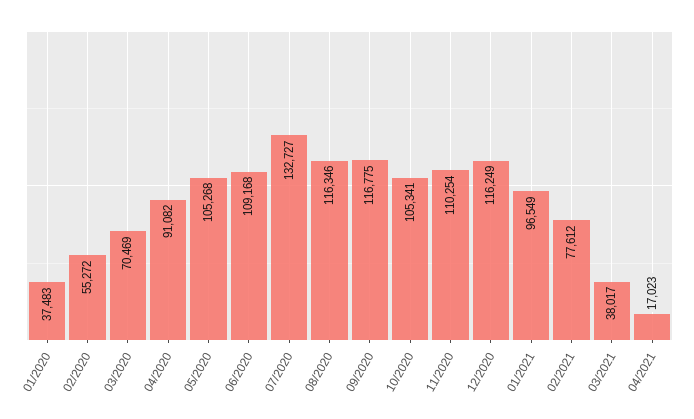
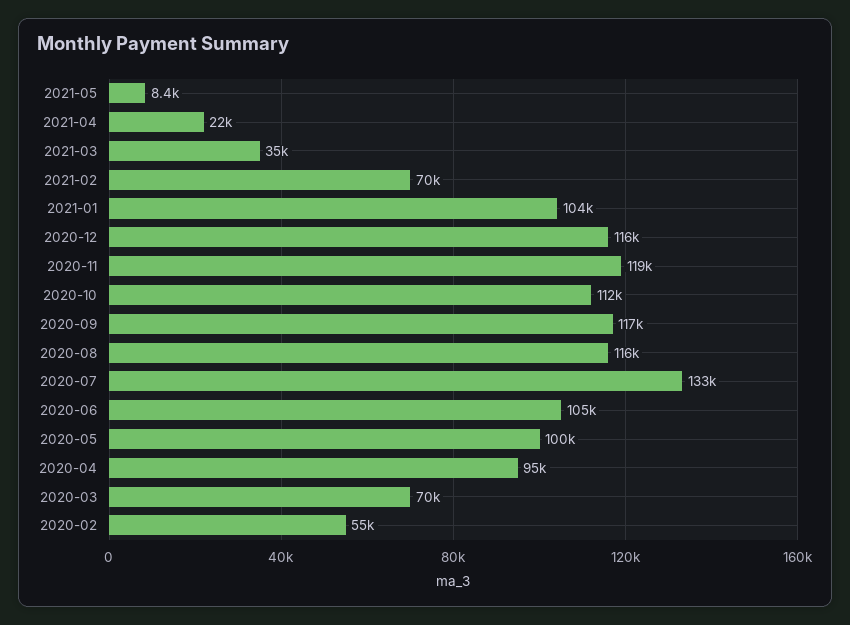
01/2020: 37483 -> none
04/2020: 91082 -> 95000
05/2020: 105268 -> 100000
06/2020: 109168 -> 105000
10/2020: 105341 -> 112000
11/2020: 110254 -> 119000
01/2021: 96549 -> 104000
02/2021: 77612 -> 70000
03/2021: 38017 -> 35000
04/2021: 17023 -> 22000
2021-05: none -> 8400

